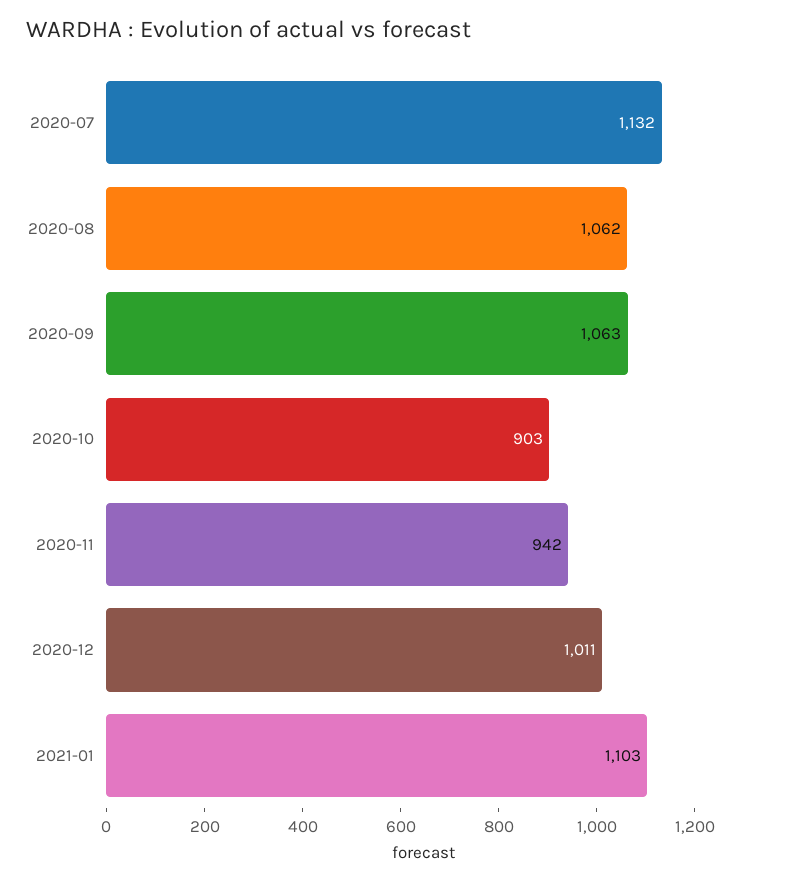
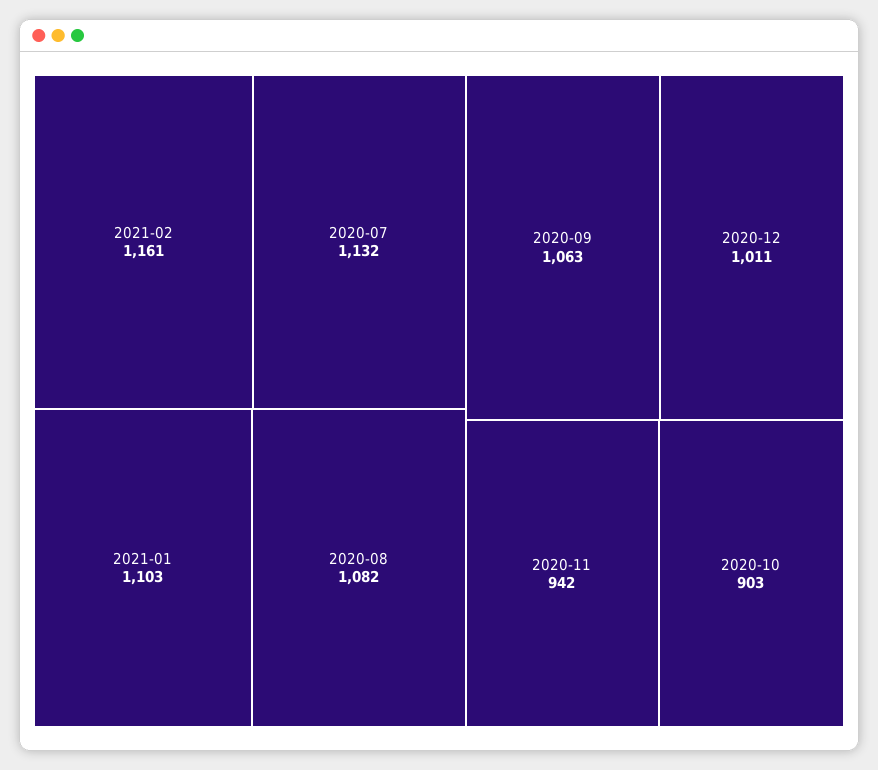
2020-08: 1062 -> 1082
2021-02: none -> 1161

